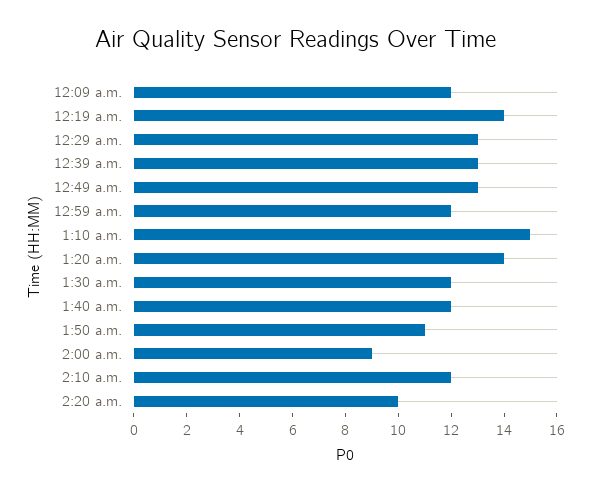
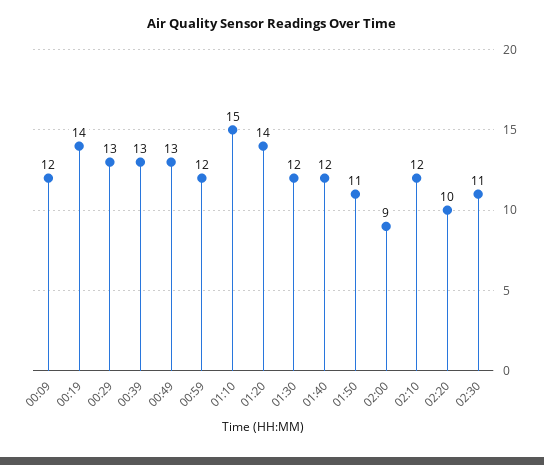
02:30: none -> 11

